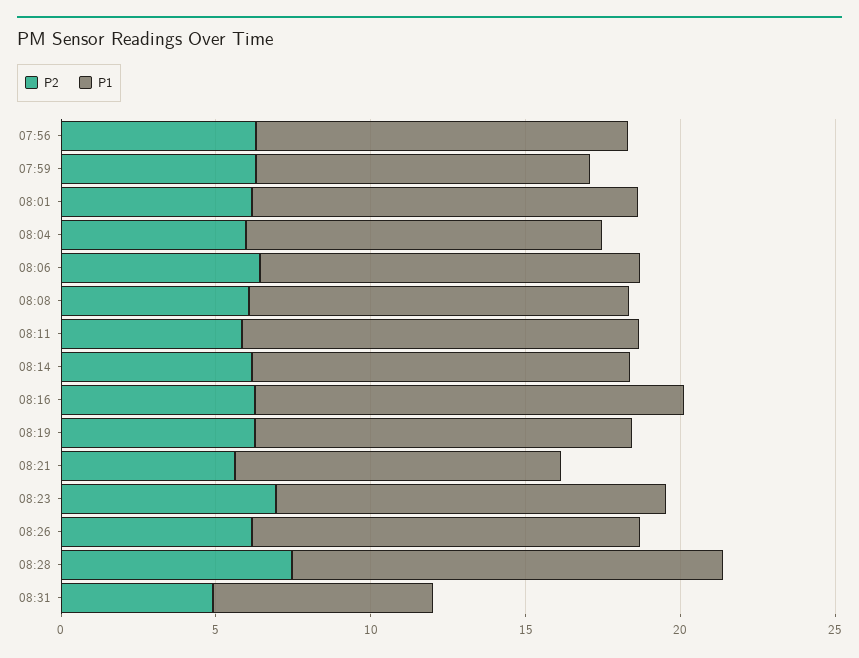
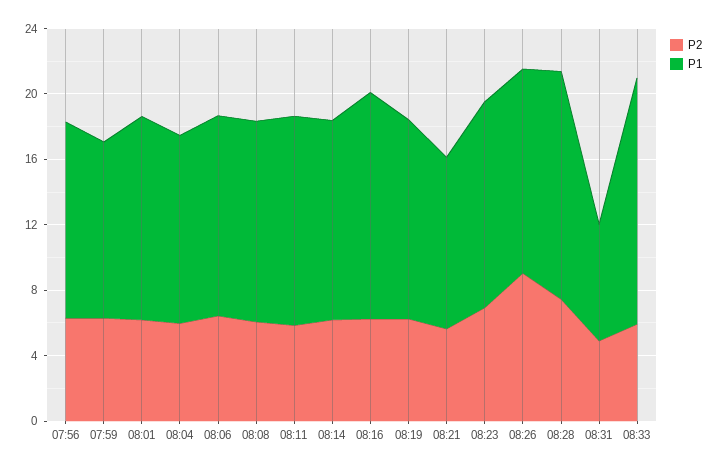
P2, 08:26: 6 -> 9
P2, 08:33: none -> 6
P1, 08:33: none -> 15

